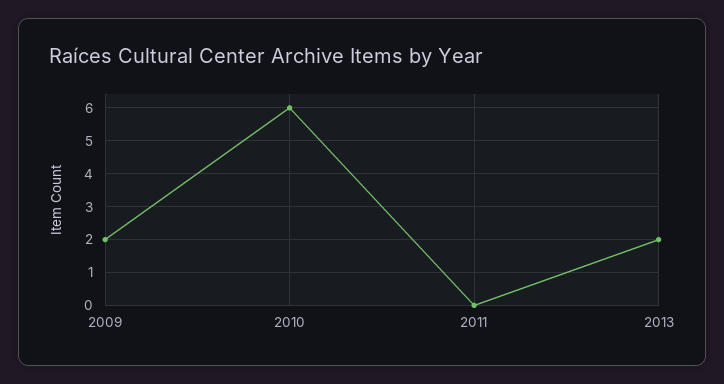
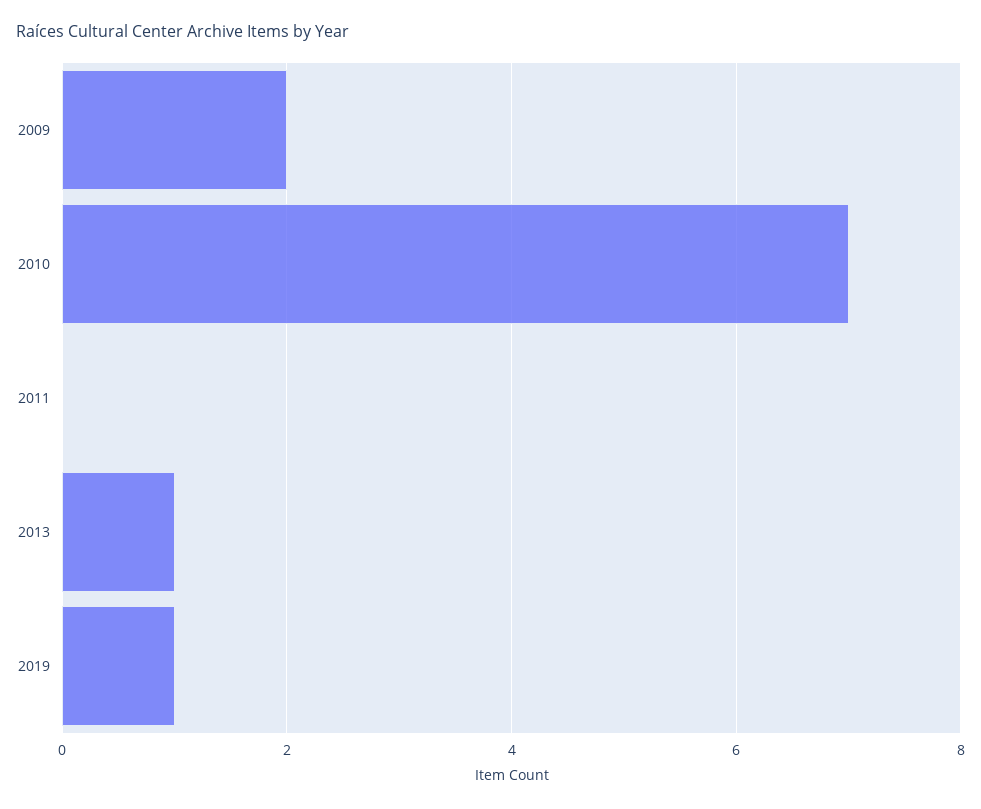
2010: 6 -> 7
2013: 2 -> 1
2019: none -> 1

